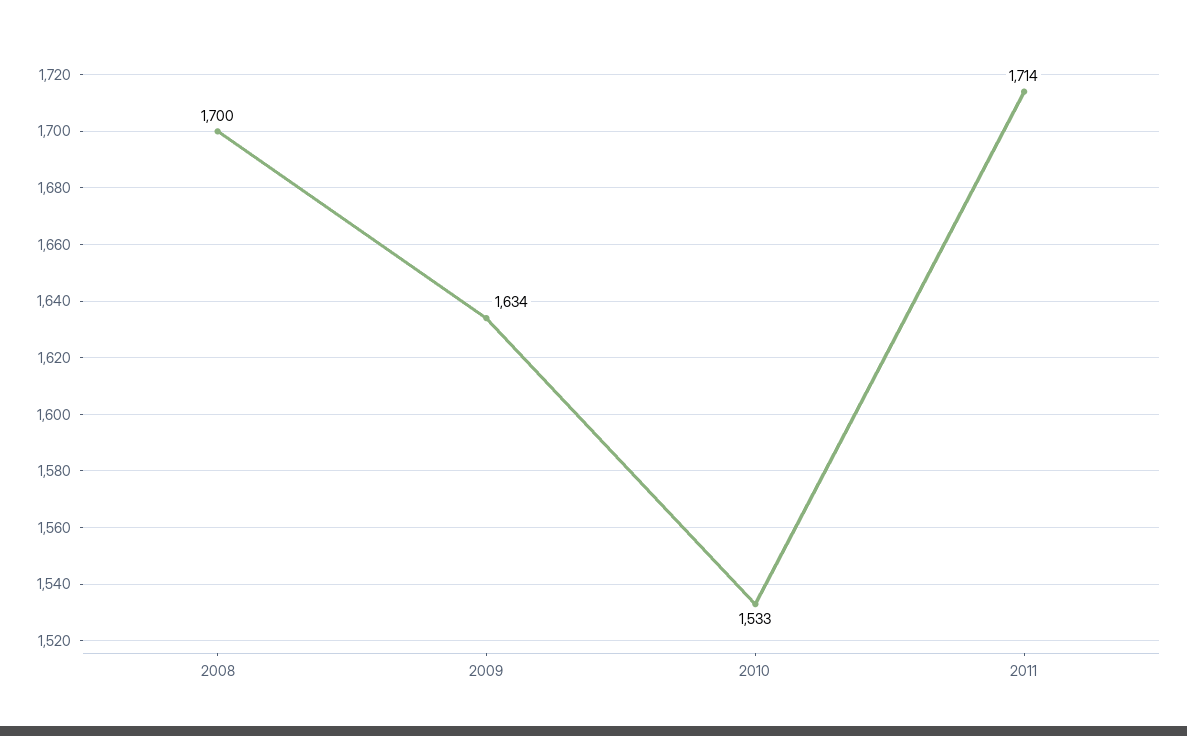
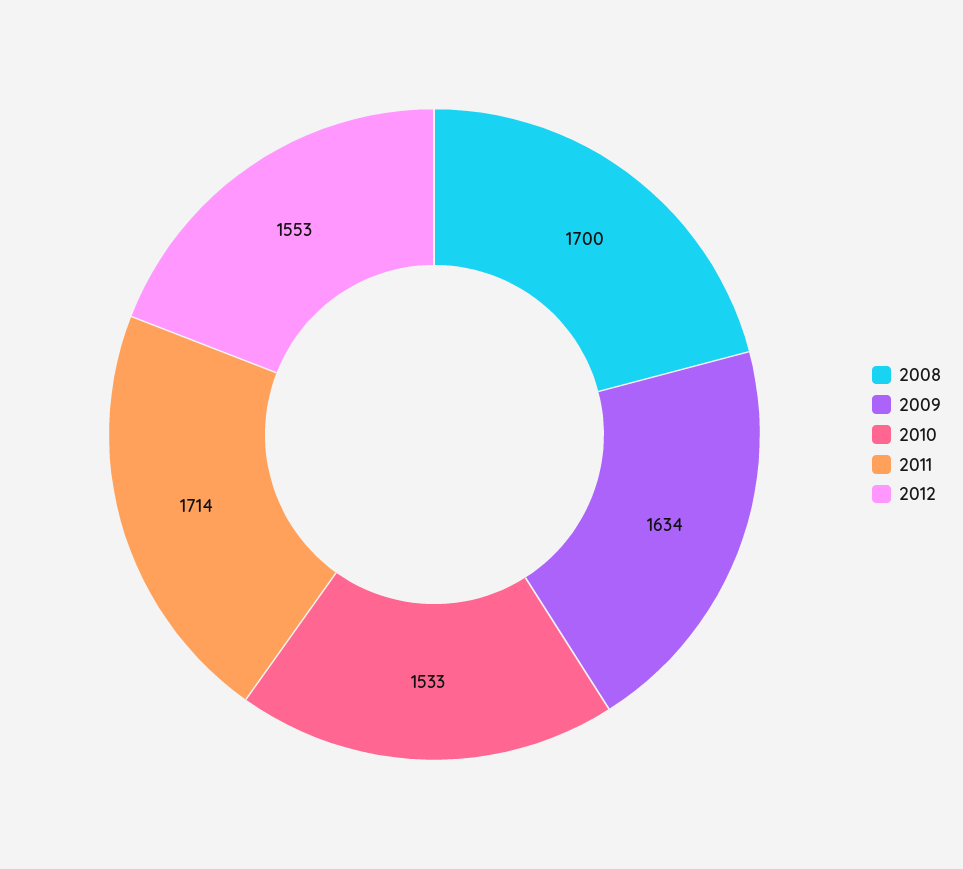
2012: none -> 1553

